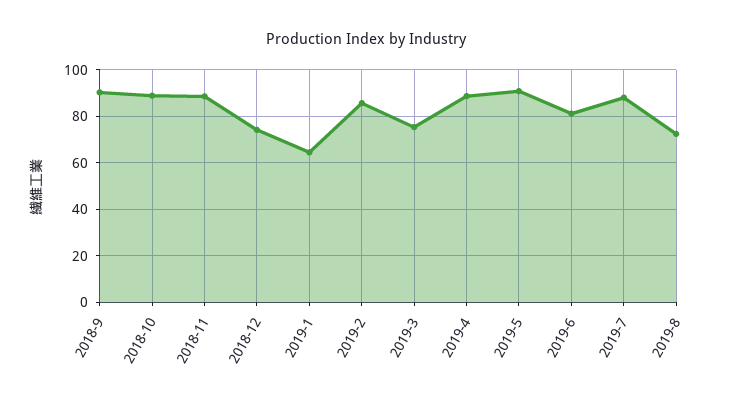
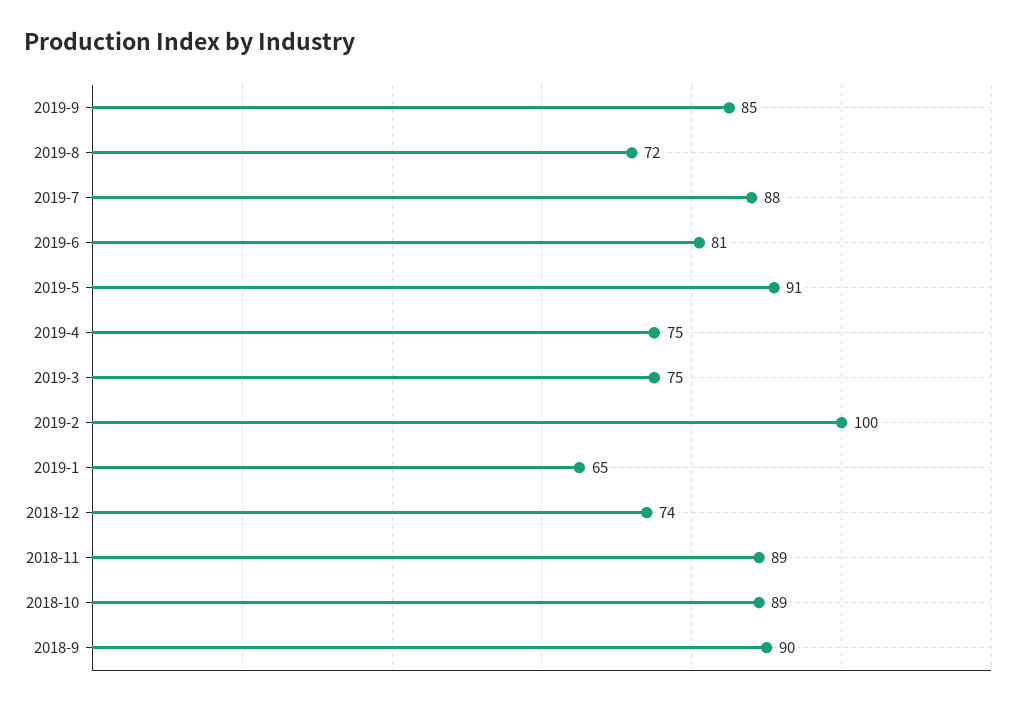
2019-2: 85 -> 100
2019-4: 90 -> 75
2019-9: none -> 85

